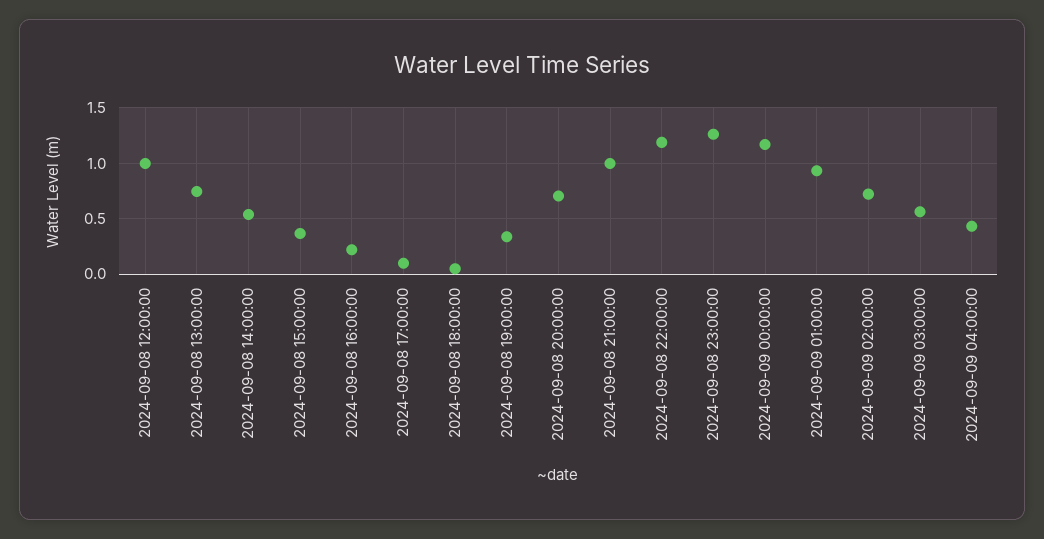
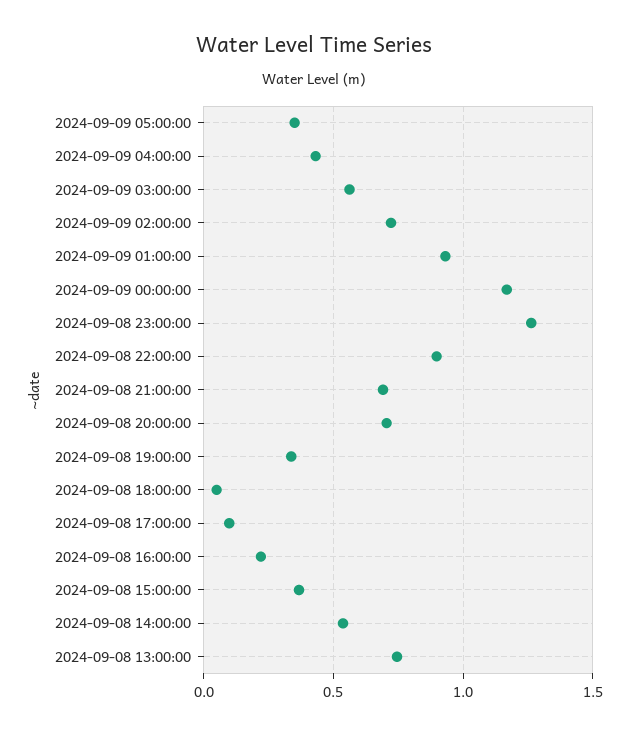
2024-09-08 12:00:00: 1 -> none
2024-09-08 21:00:00: 1 -> 0.7
2024-09-08 22:00:00: 1.2 -> 0.9
2024-09-09 05:00:00: none -> 0.35

